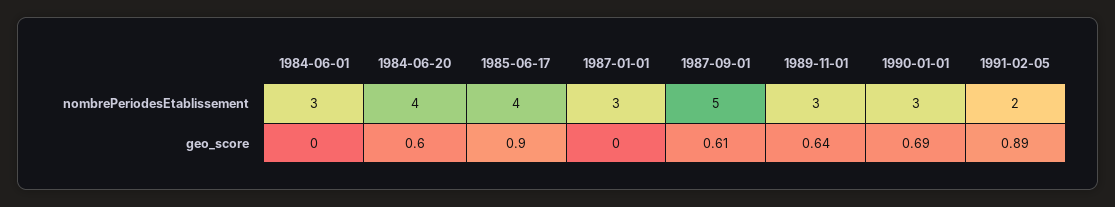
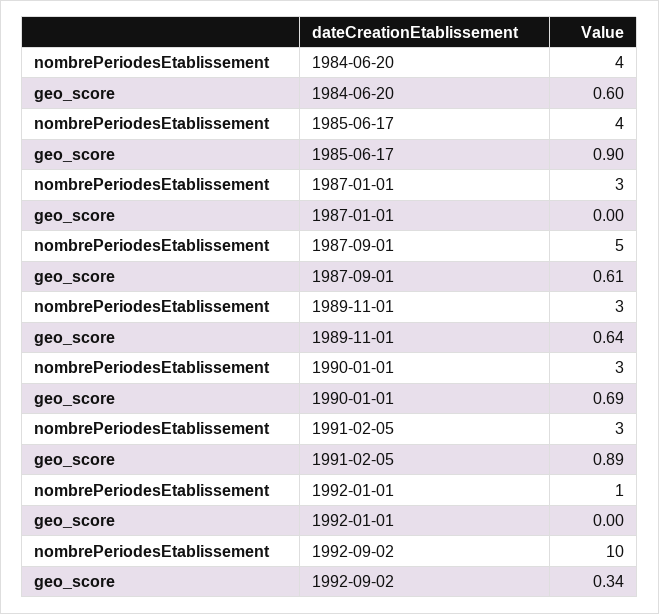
1984-06-01, nombrePeriodesEtablissement: 3 -> none
1991-02-05, nombrePeriodesEtablissement: 2 -> 3
1984-06-01, geo_score: 0 -> none
1992-01-01, nombrePeriodesEtablissement: none -> 1
1992-01-01, geo_score: none -> 0
1992-09-02, nombrePeriodesEtablissement: none -> 10
1992-09-02, geo_score: none -> 0.34

